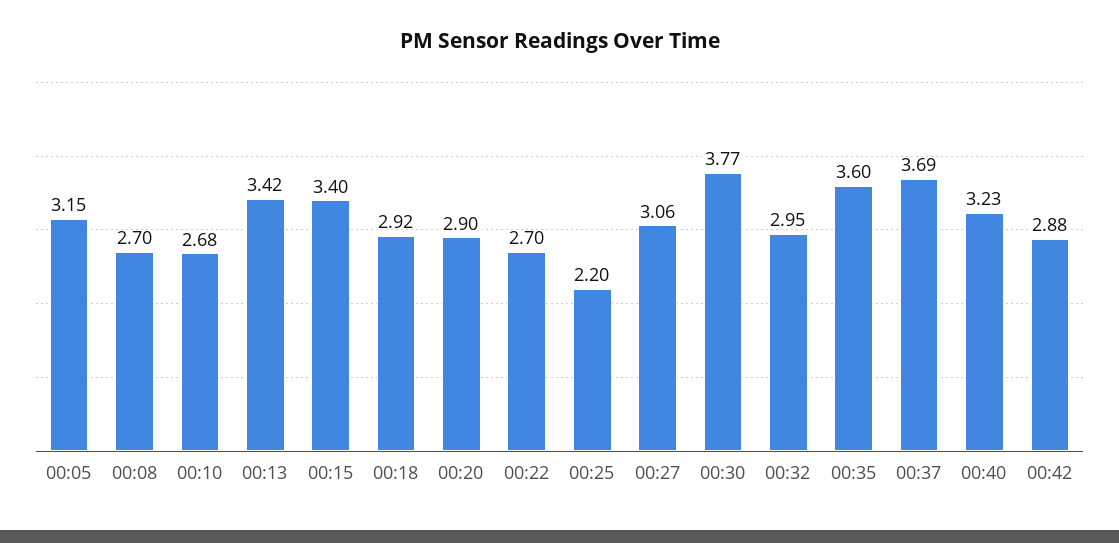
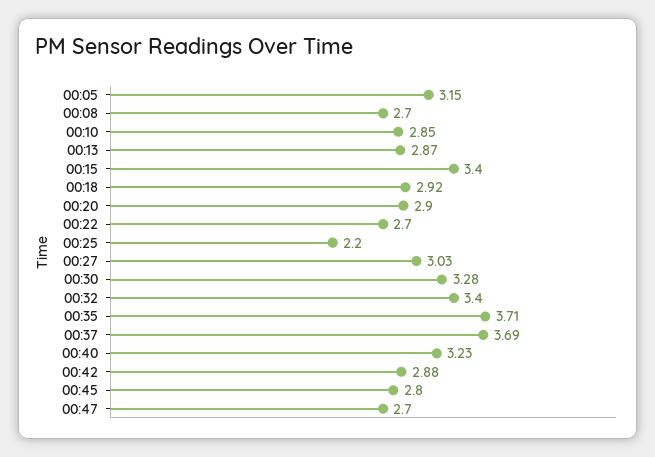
00:10: 2.68 -> 2.85
00:13: 3.42 -> 2.87
00:27: 3.06 -> 3.03
00:30: 3.77 -> 3.28
00:32: 2.95 -> 3.4
00:35: 3.6 -> 3.71
00:45: none -> 2.8
00:47: none -> 2.7

